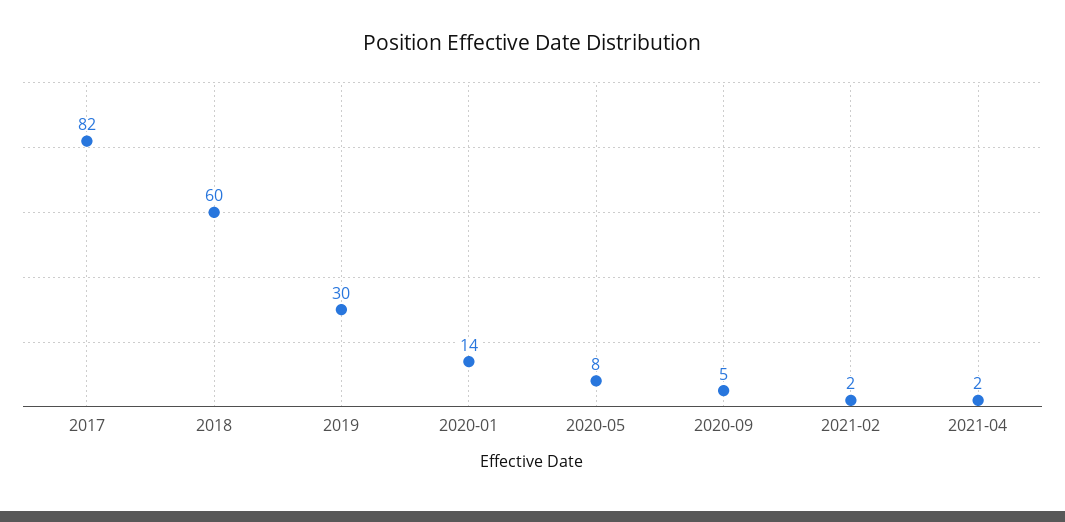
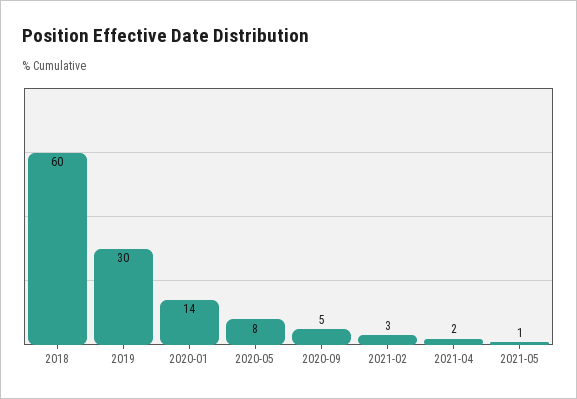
2017: 82 -> none
2021-02: 2 -> 3
2021-05: none -> 1

